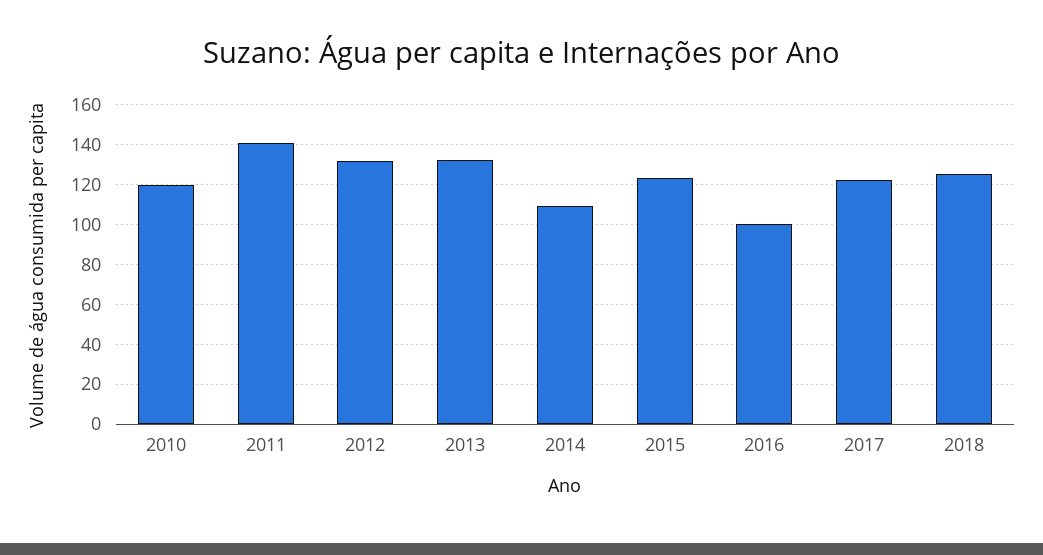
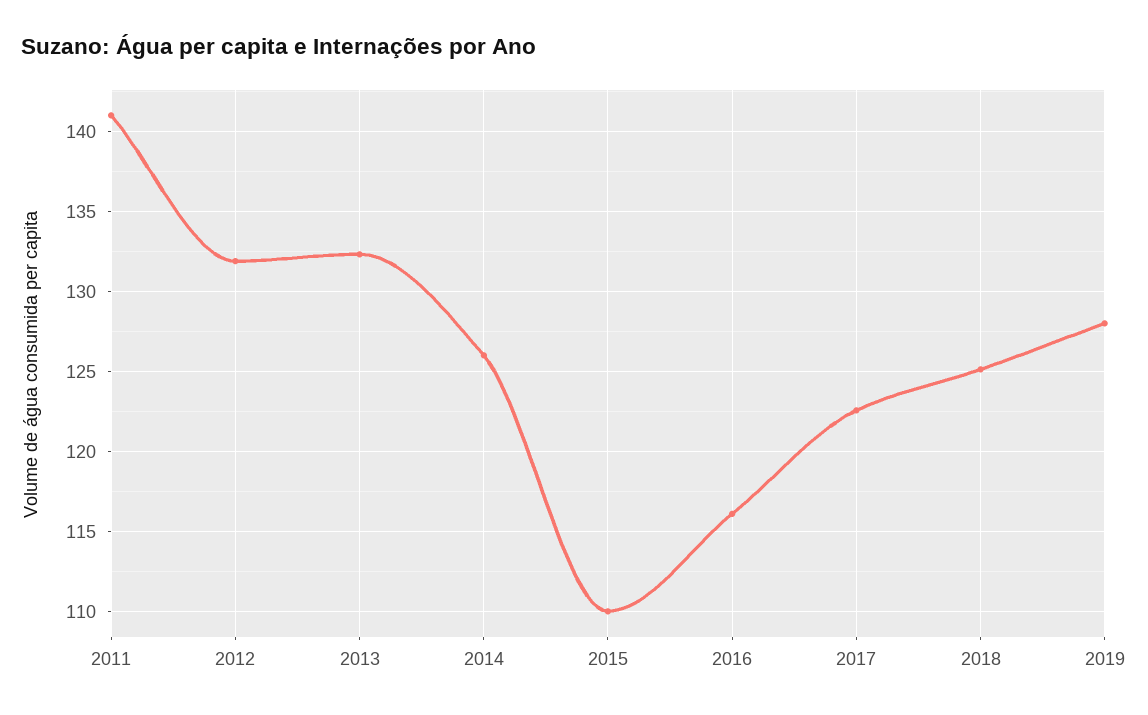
2010: 120 -> none
2014: 110 -> 126
2015: 125 -> 110
2016: 100 -> 116
2019: none -> 128

